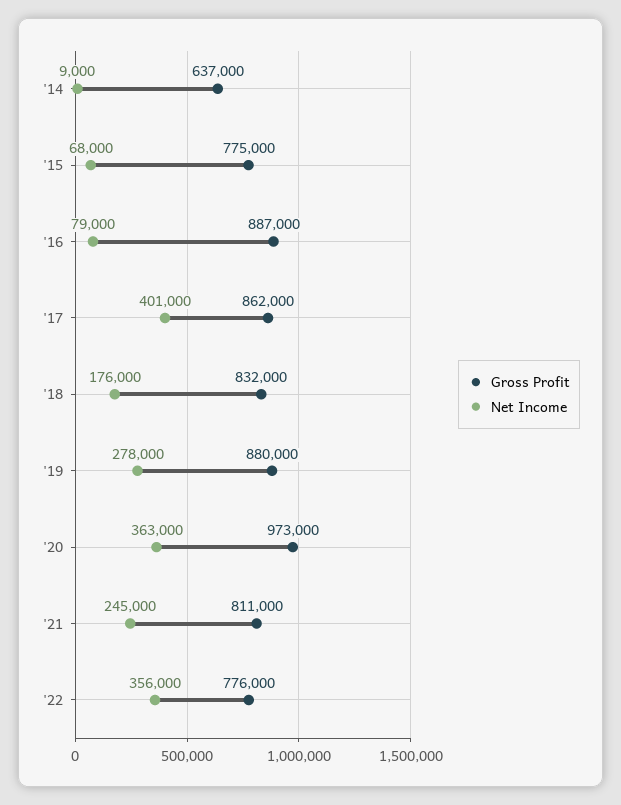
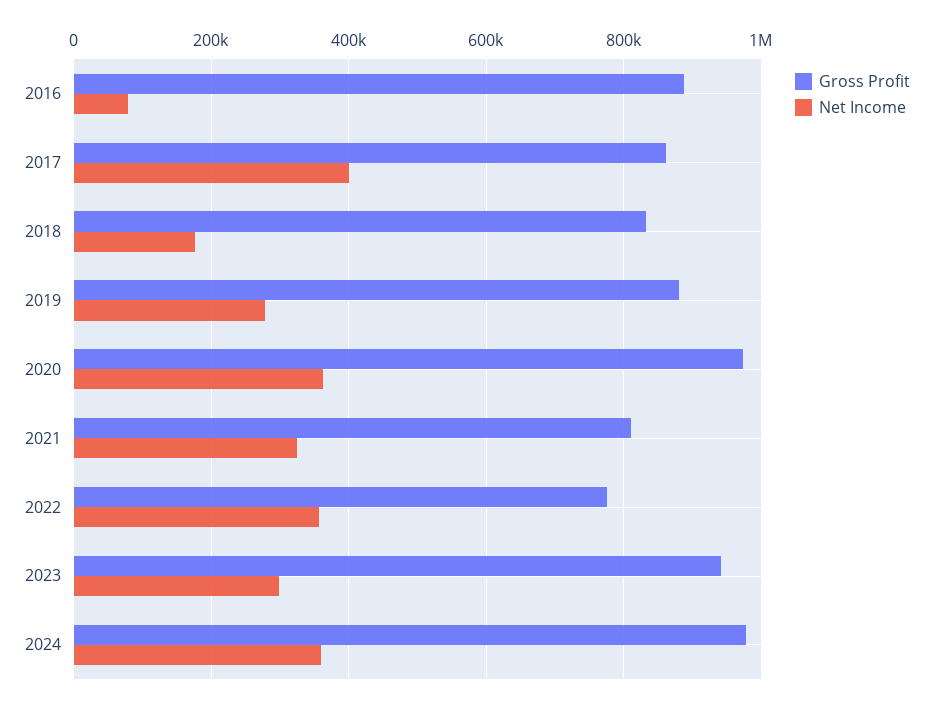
Gross Profit, '14: 637000 -> none
Net Income, '14: 9000 -> none
Gross Profit, '15: 775000 -> none
Net Income, '15: 68000 -> none
Net Income, '21: 245000 -> 320000
Gross Profit, 2023: none -> 940000
Net Income, 2023: none -> 300000
Gross Profit, 2024: none -> 980000
Net Income, 2024: none -> 360000

